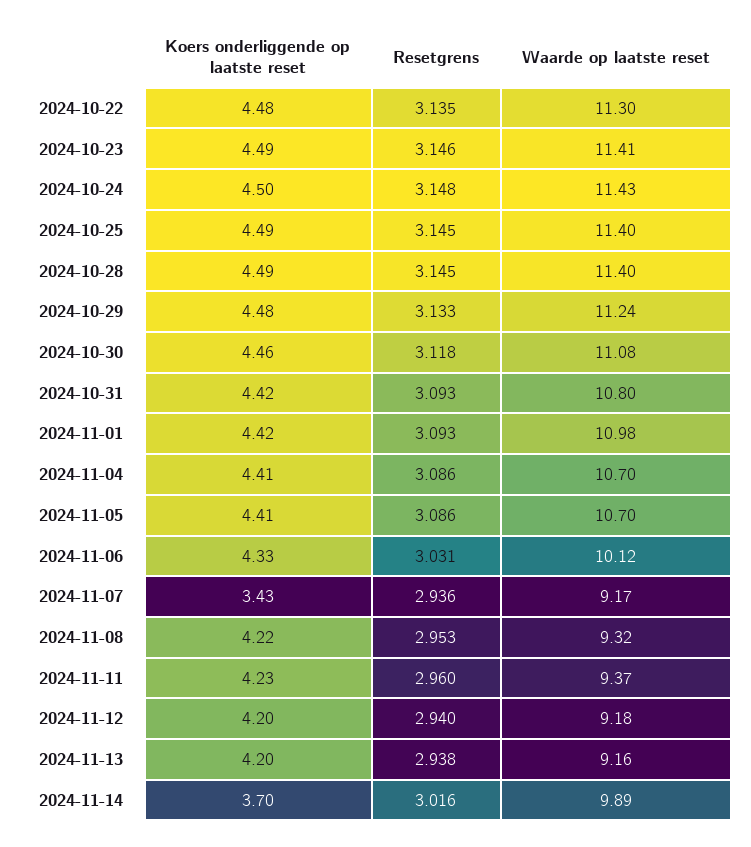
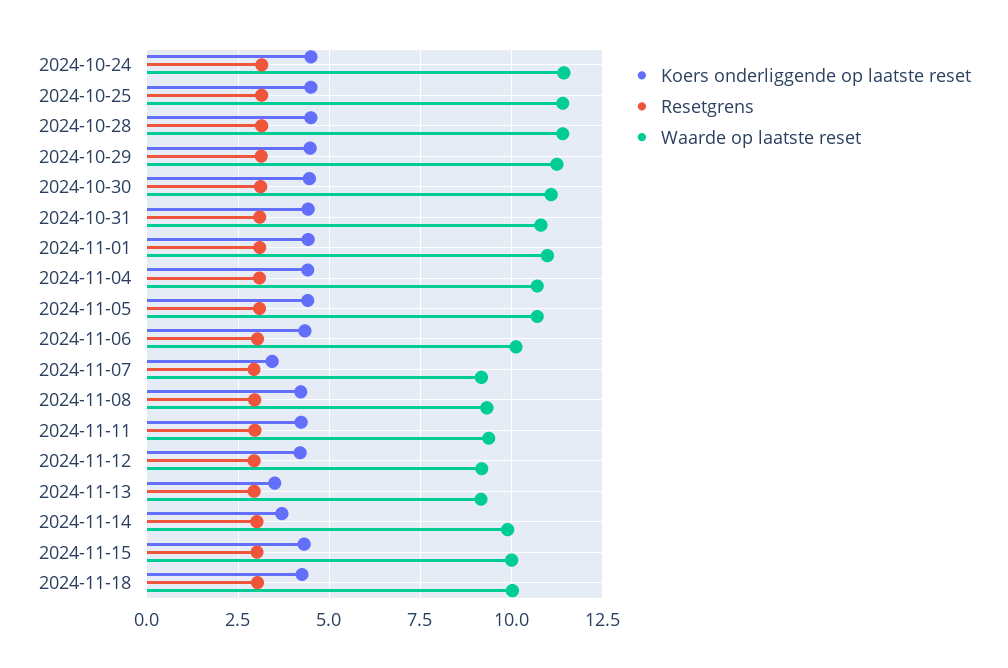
Koers onderliggende op laatste reset, 2024-10-22: 4.48 -> none
Resetgrens, 2024-10-22: 3.135 -> none
Waarde op laatste reset, 2024-10-22: 11.3 -> none
Koers onderliggende op laatste reset, 2024-10-23: 4.49 -> none
Resetgrens, 2024-10-23: 3.146 -> none
Waarde op laatste reset, 2024-10-23: 11.41 -> none
Koers onderliggende op laatste reset, 2024-11-13: 4.2 -> 3.5
Koers onderliggende op laatste reset, 2024-11-15: none -> 4.25
Resetgrens, 2024-11-15: none -> 3
Waarde op laatste reset, 2024-11-15: none -> 10
Koers onderliggende op laatste reset, 2024-11-18: none -> 4.25
Resetgrens, 2024-11-18: none -> 3
Waarde op laatste reset, 2024-11-18: none -> 10

